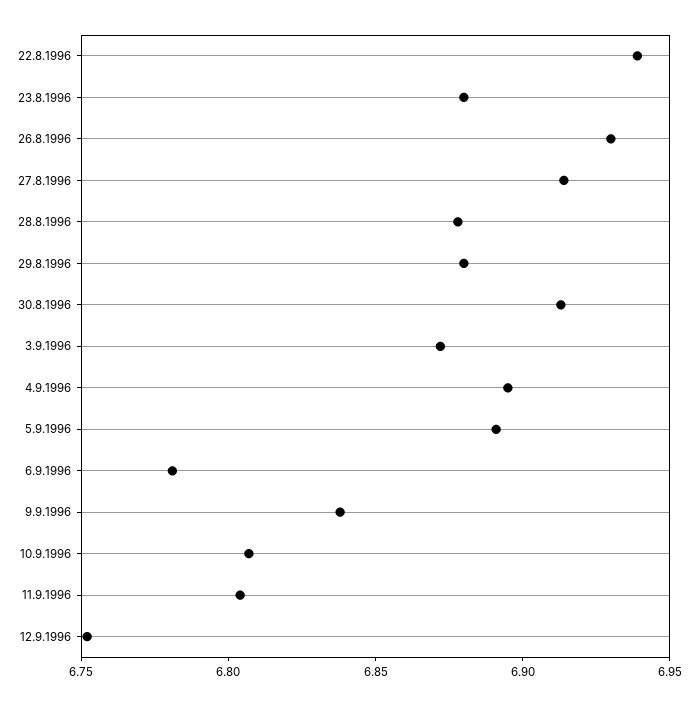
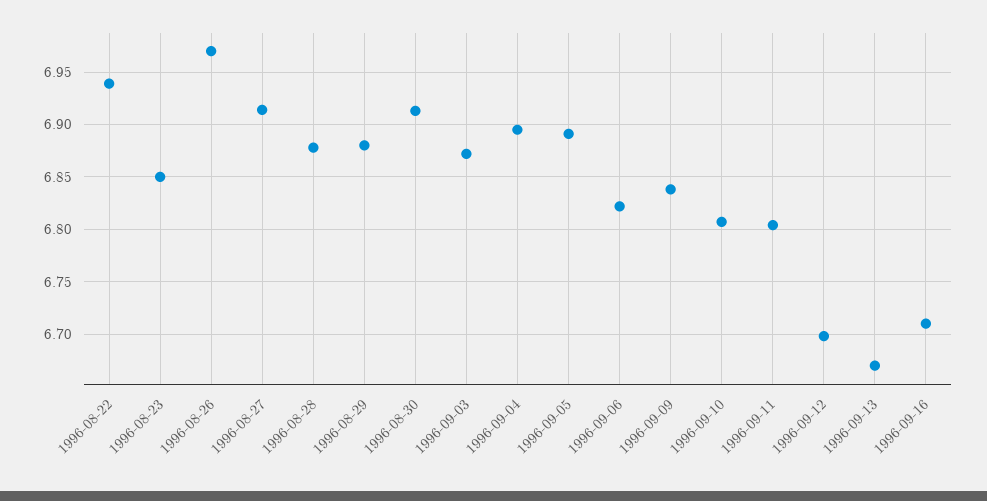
23.8.1996: 6.88 -> 6.85
26.8.1996: 6.93 -> 6.97
6.9.1996: 6.78 -> 6.82
12.9.1996: 6.75 -> 6.7
1996-09-13: none -> 6.67
1996-09-16: none -> 6.71

